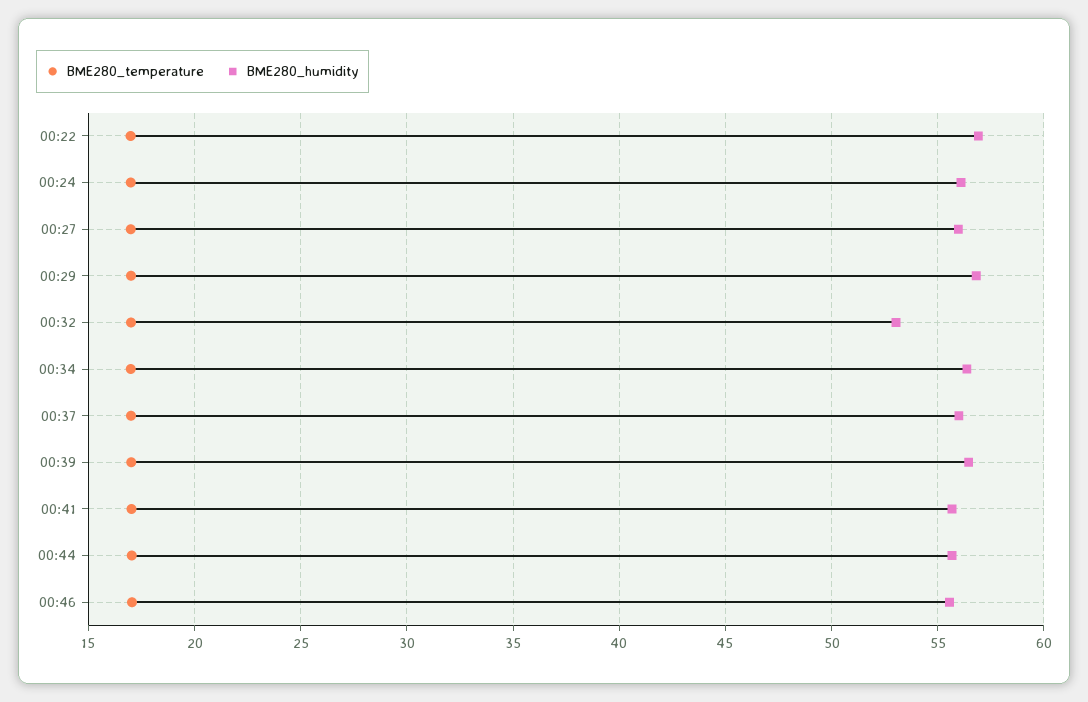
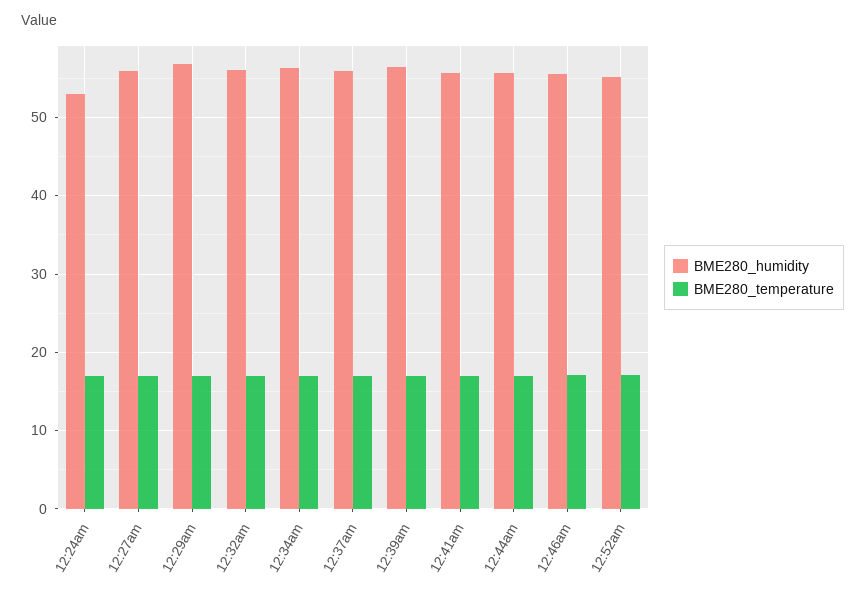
BME280_temperature, 00:22: 17 -> none
BME280_humidity, 00:22: 57 -> none
BME280_humidity, 00:24: 56 -> 53
BME280_humidity, 00:32: 53 -> 56
BME280_humidity, 12:52am: none -> 55
BME280_temperature, 12:52am: none -> 17

